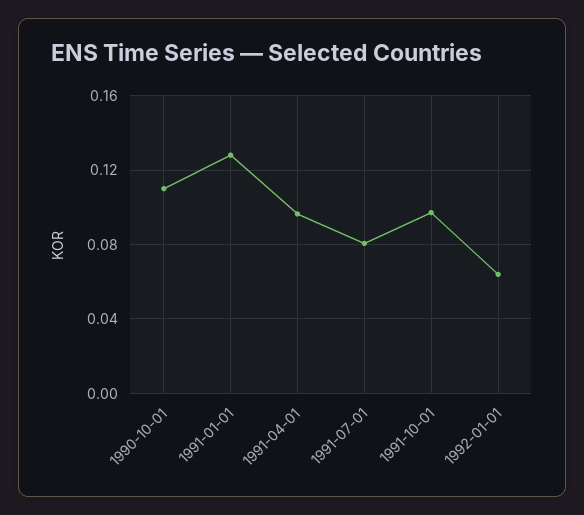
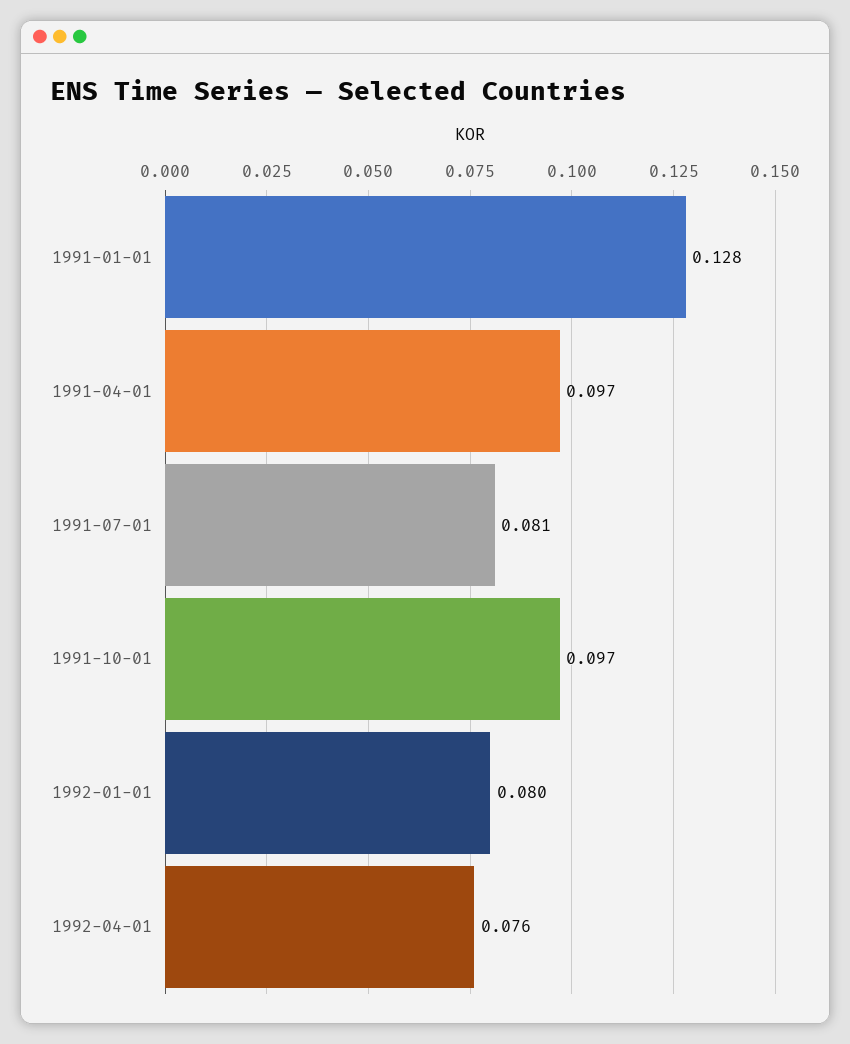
1990-10-01: 0.11 -> none
1992-01-01: 0.065 -> 0.08
1992-04-01: none -> 0.076

